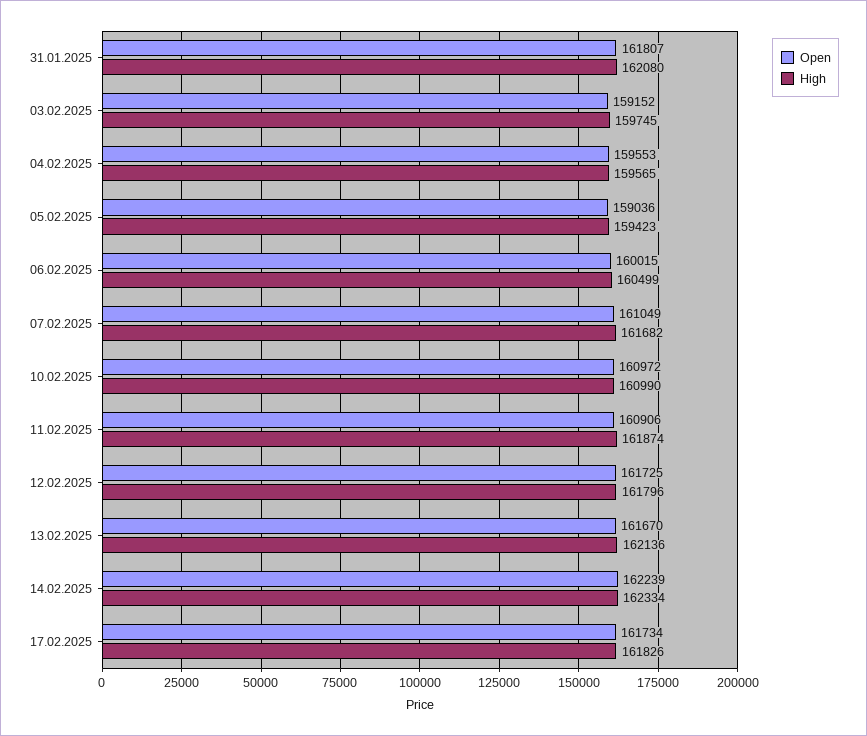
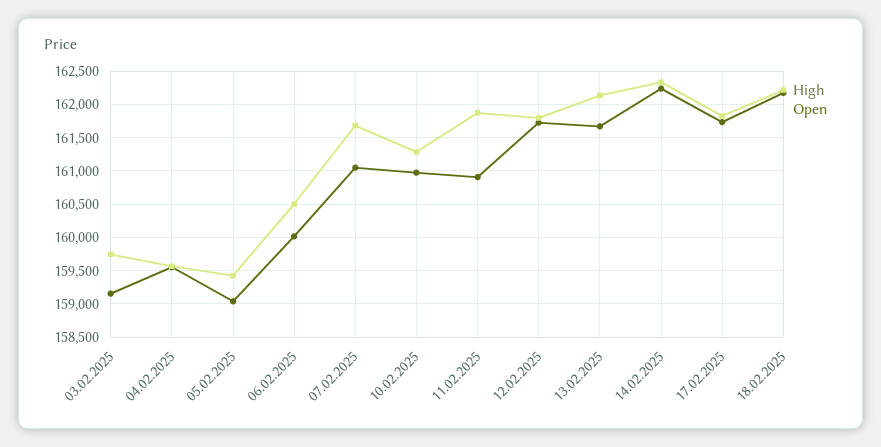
Open, 31.01.2025: 161807 -> none
High, 31.01.2025: 162080 -> none
High, 10.02.2025: 160990 -> 161300
High, 18.02.2025: none -> 162200
Open, 18.02.2025: none -> 162200

